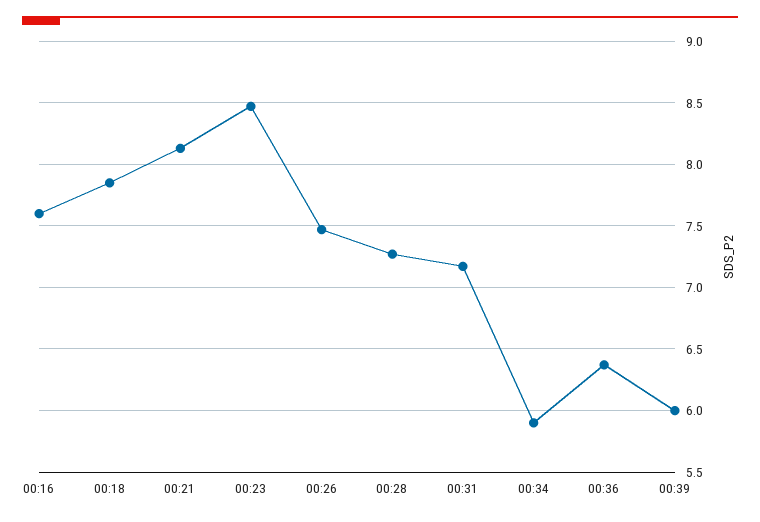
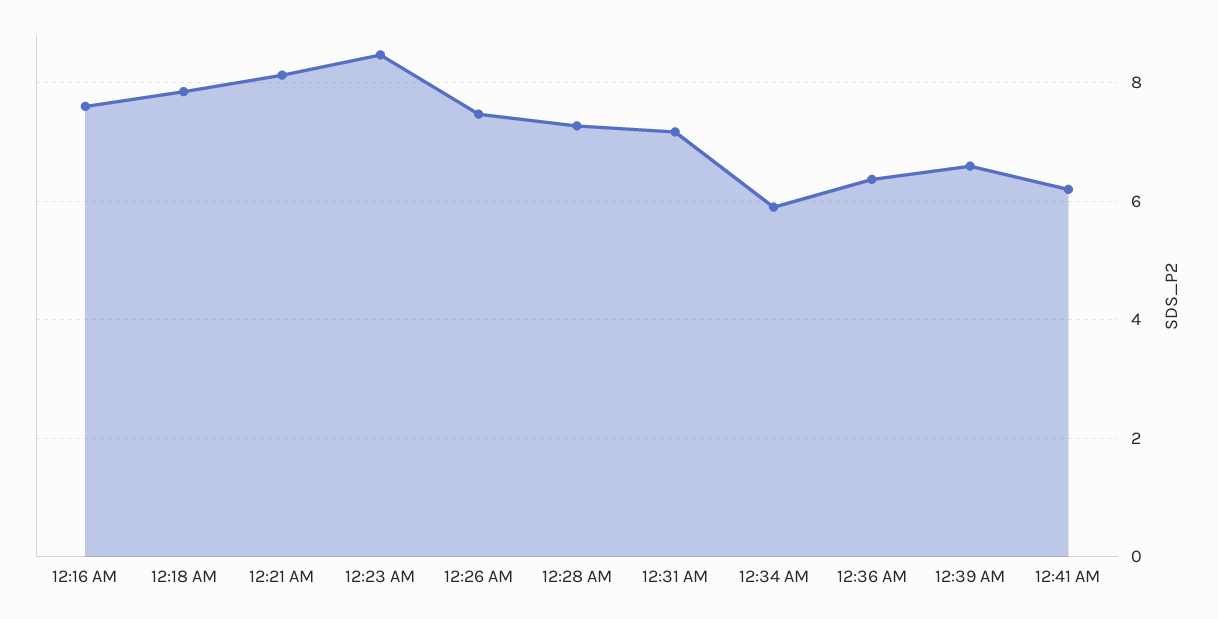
00:39: 6 -> 6.6
12:41 AM: none -> 6.2

